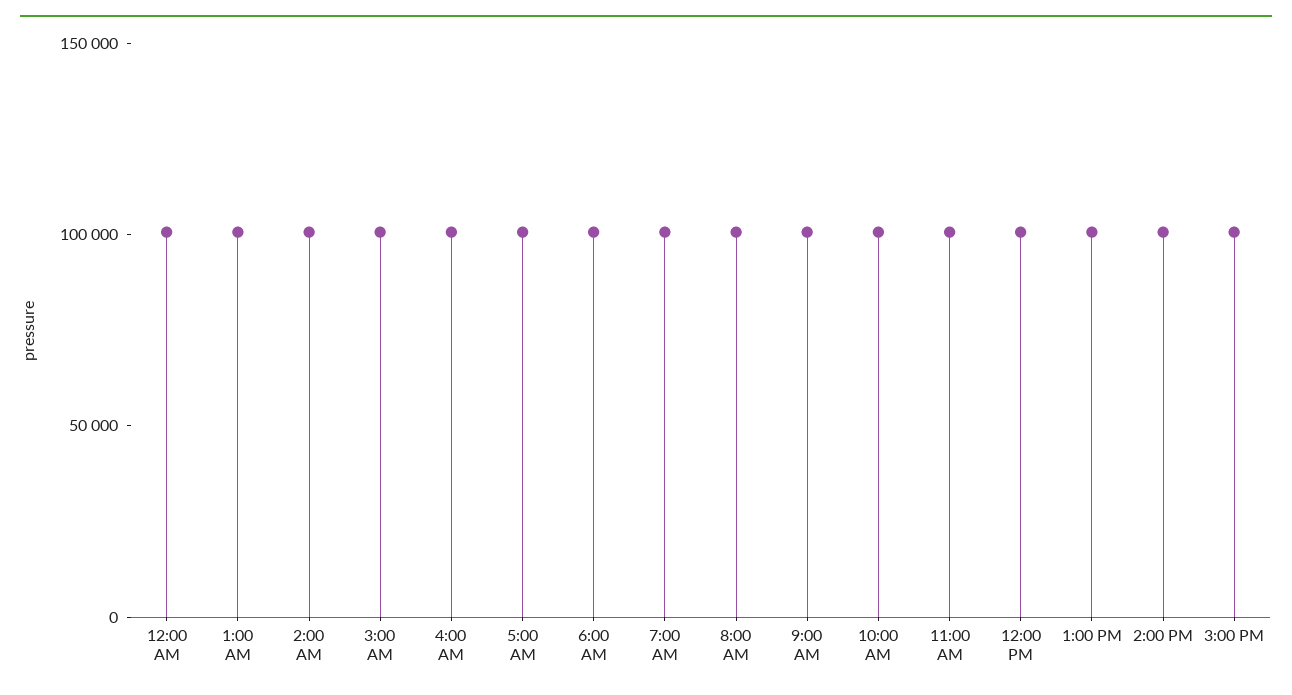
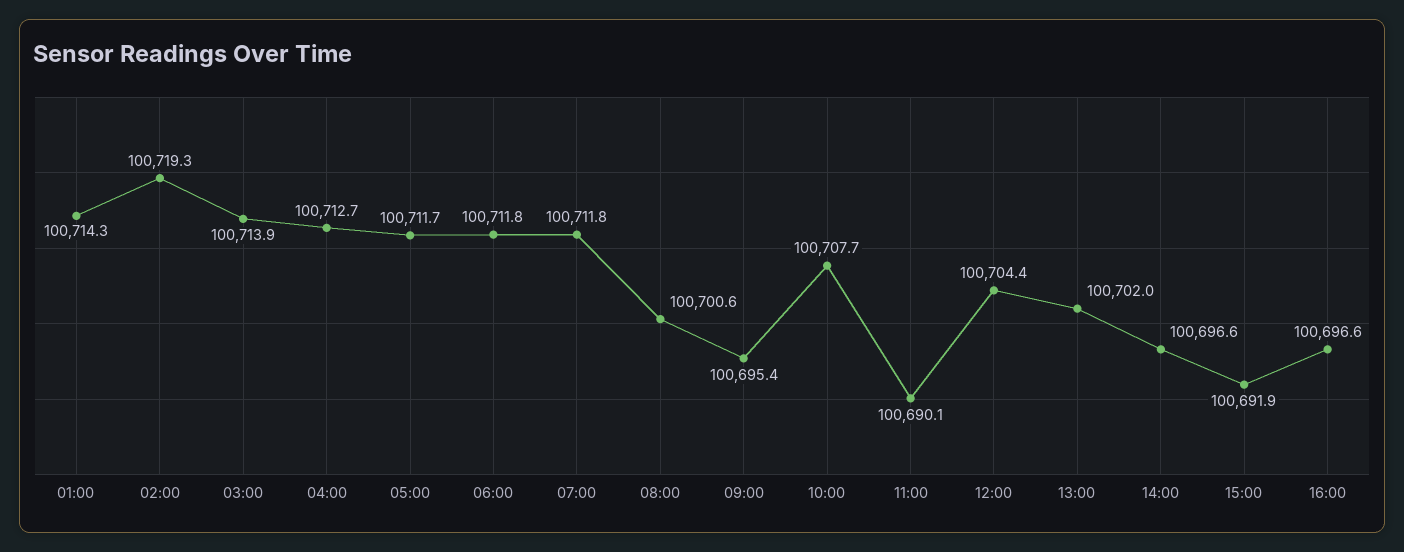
12:00 AM: 100000 -> none
16:00: none -> 100696.6

